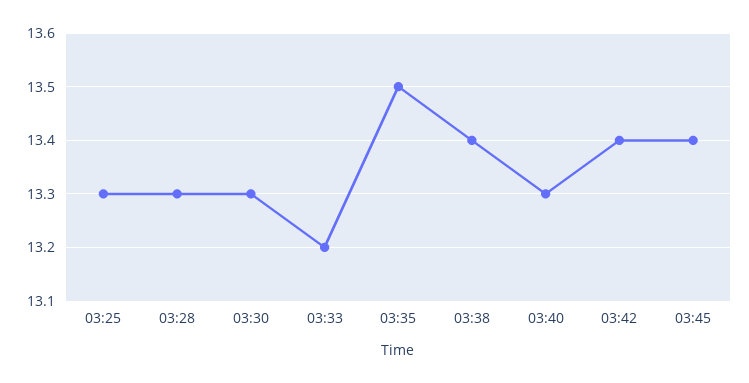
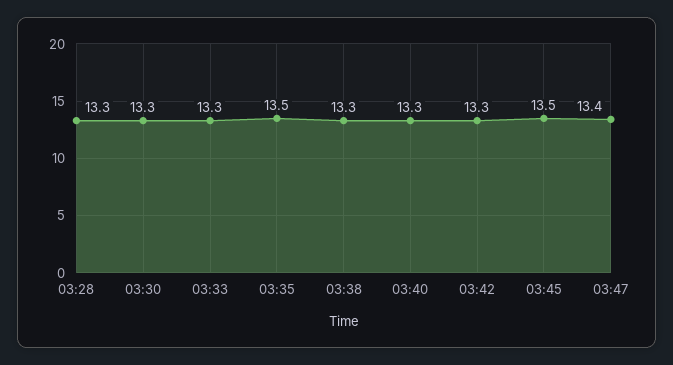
03:25: 13.3 -> none
03:33: 13.2 -> 13.3
03:38: 13.4 -> 13.3
03:42: 13.4 -> 13.3
03:45: 13.4 -> 13.5
03:47: none -> 13.4

